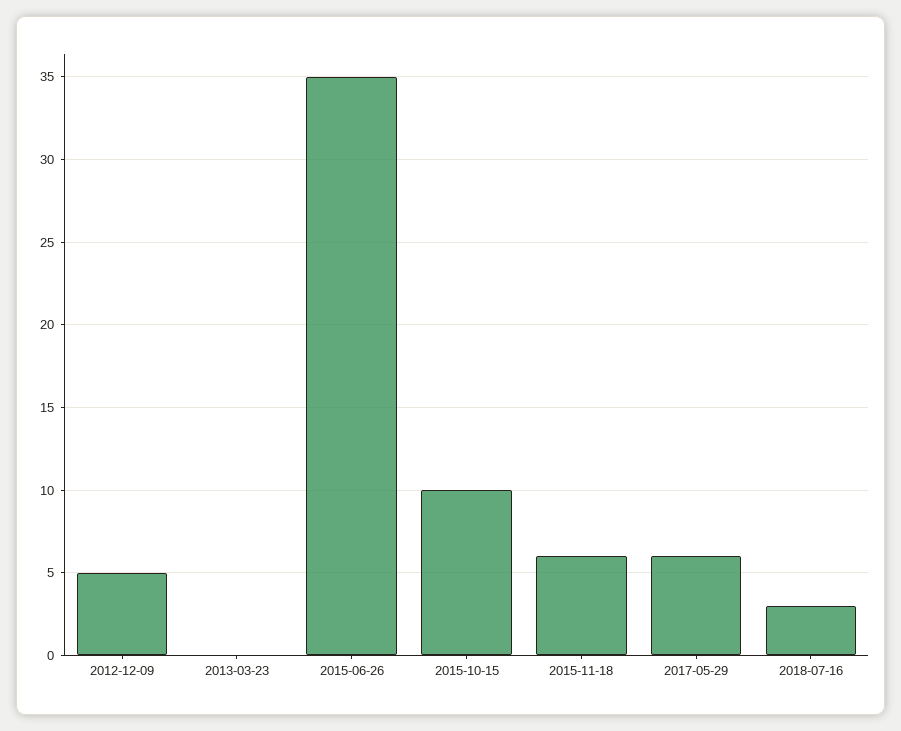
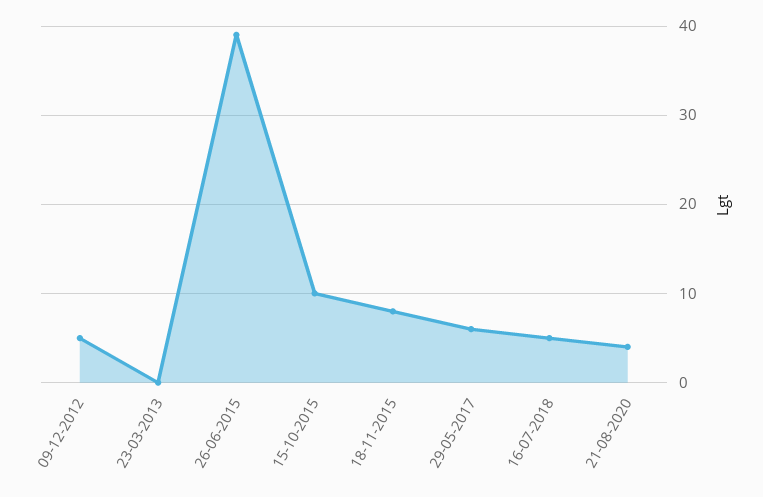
2015-06-26: 35 -> 39
2015-11-18: 6 -> 8
2018-07-16: 3 -> 5
21-08-2020: none -> 4

